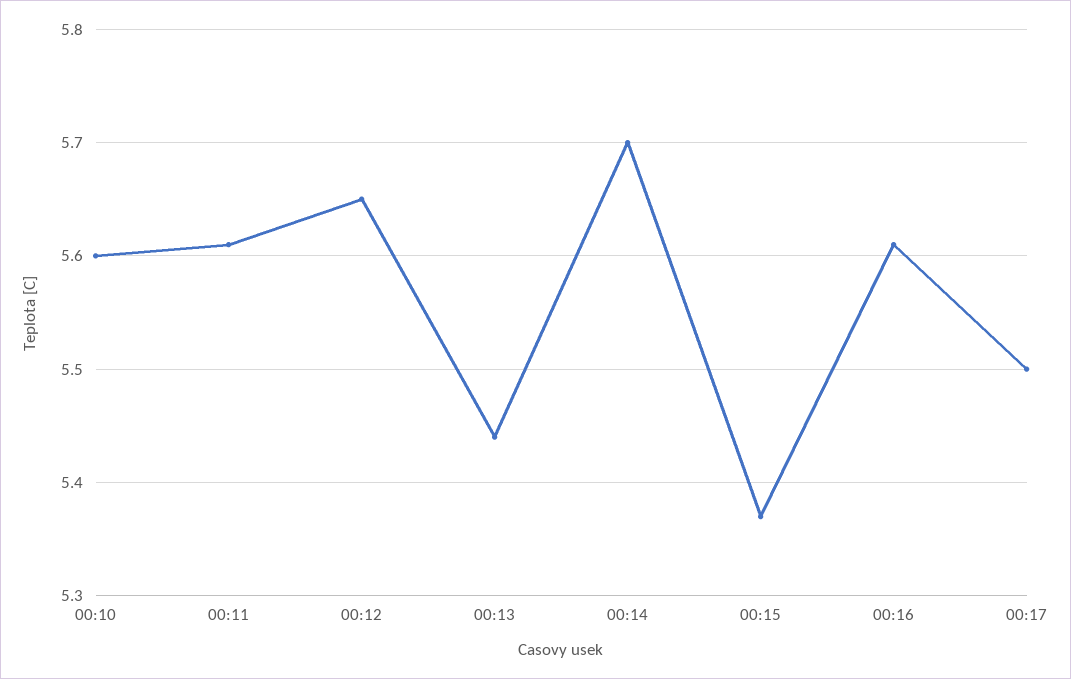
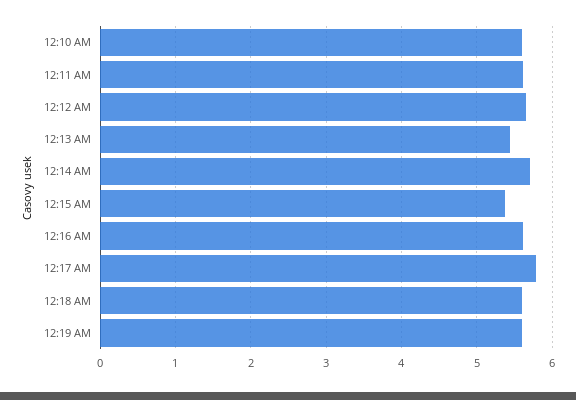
00:17: 5.5 -> 5.8
12:18 AM: none -> 5.6
12:19 AM: none -> 5.6

